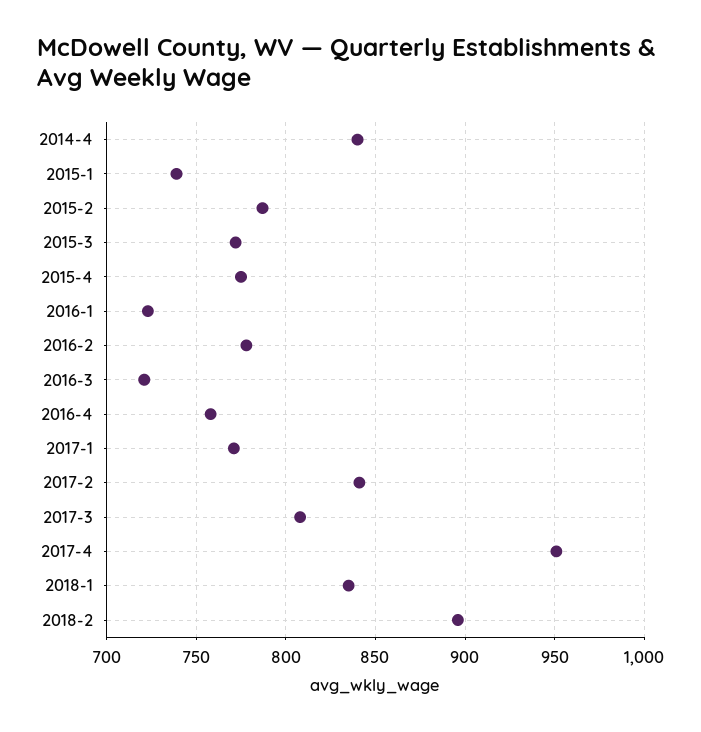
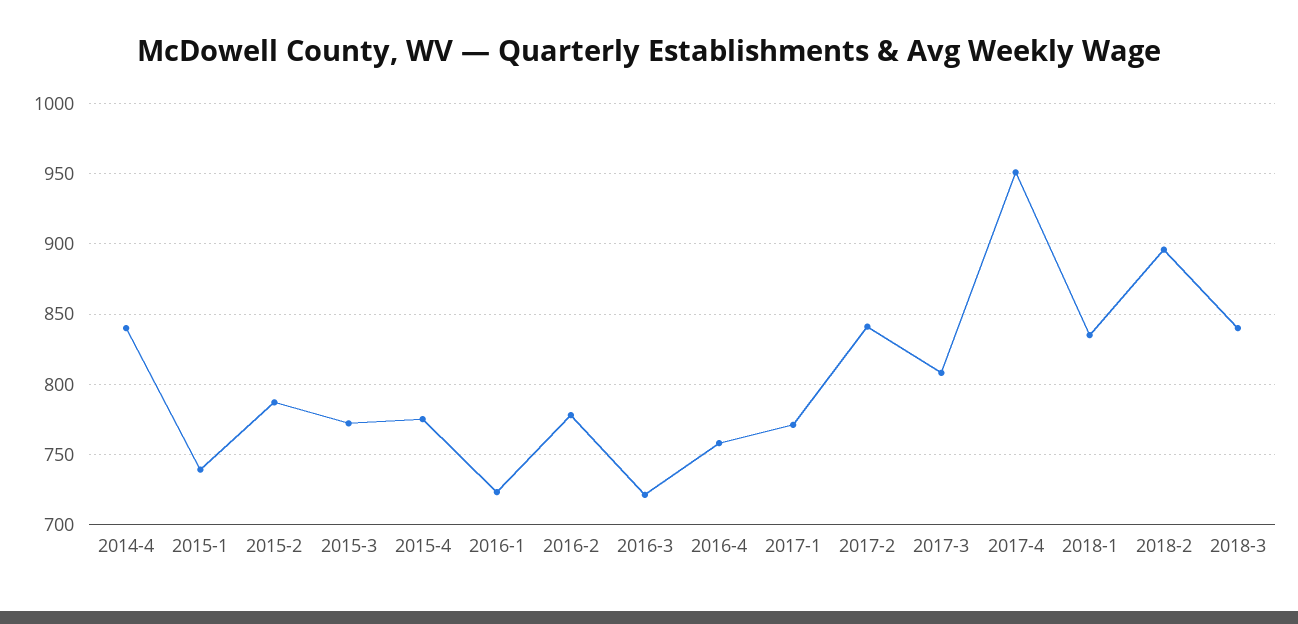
2018-3: none -> 840

